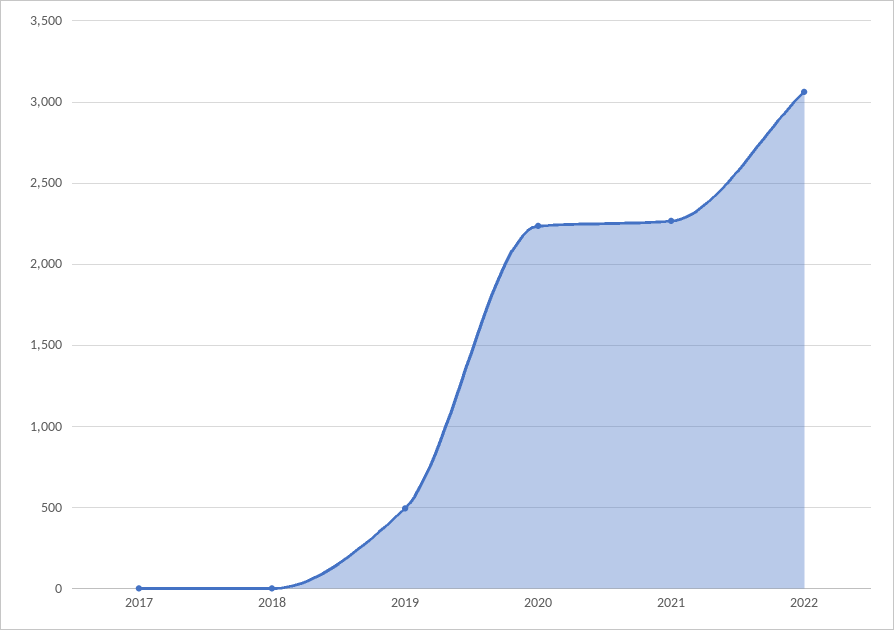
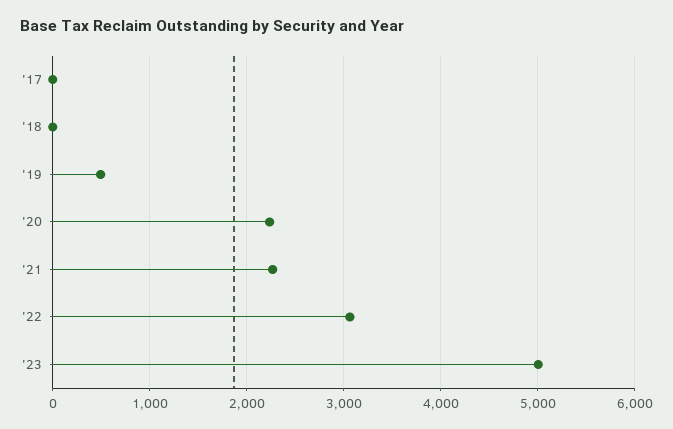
'23: none -> 5000

